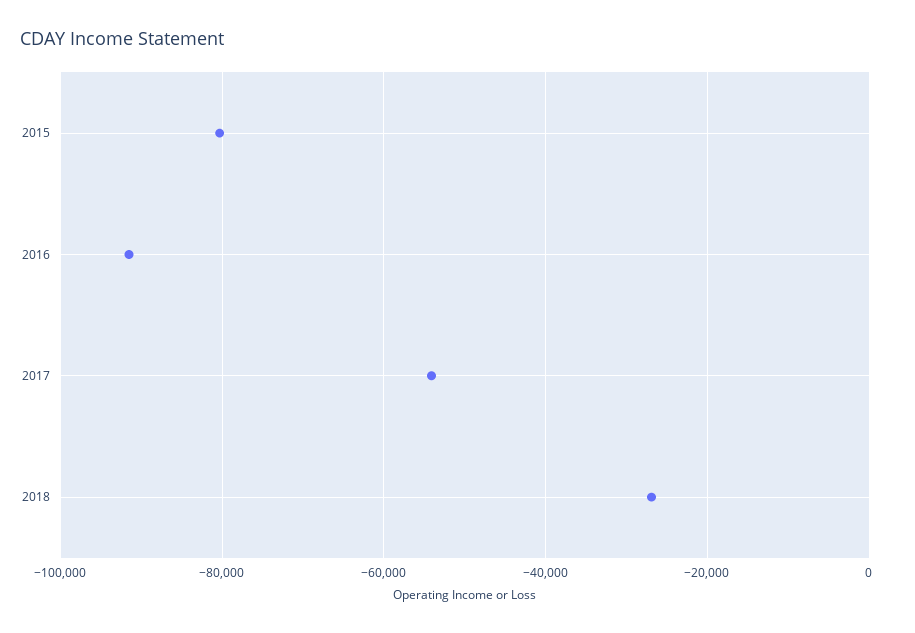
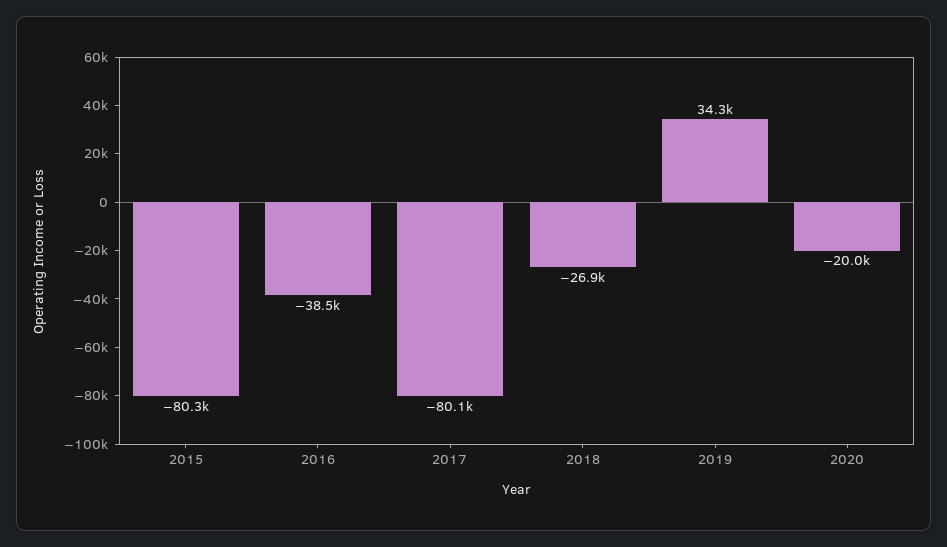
2016: -92000 -> -38500
2017: -54000 -> -80100
2019: none -> 34300
2020: none -> -20000

